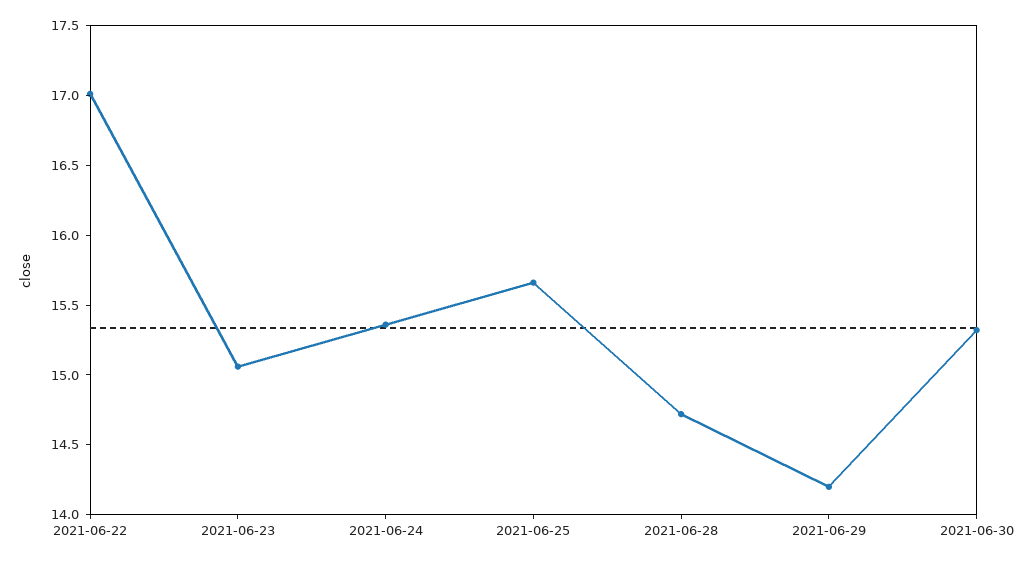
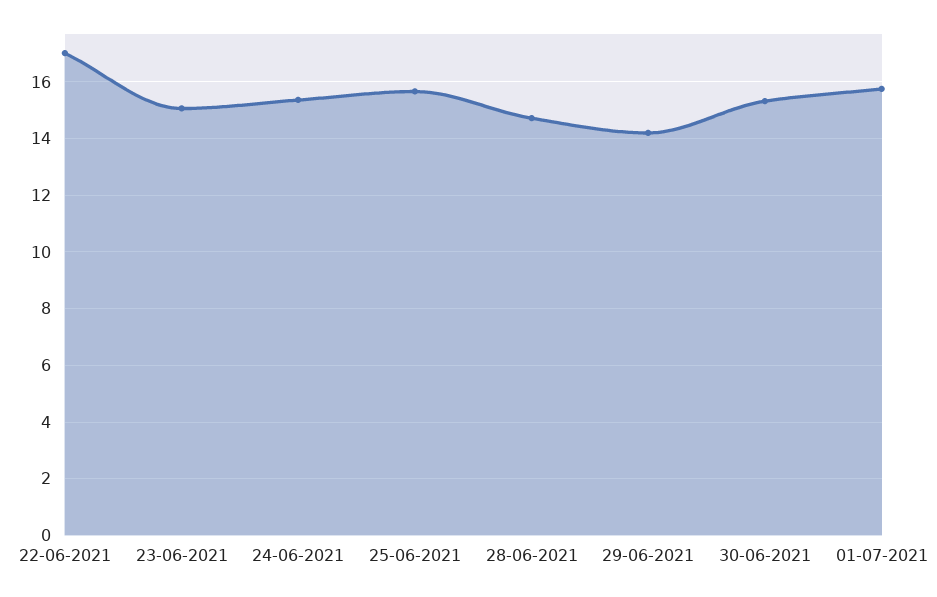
01-07-2021: none -> 15.75

